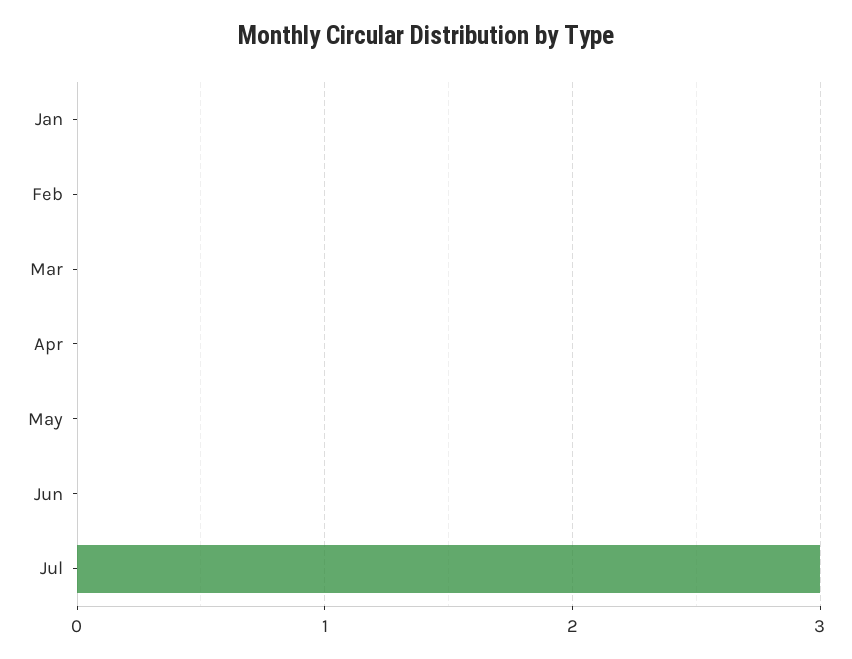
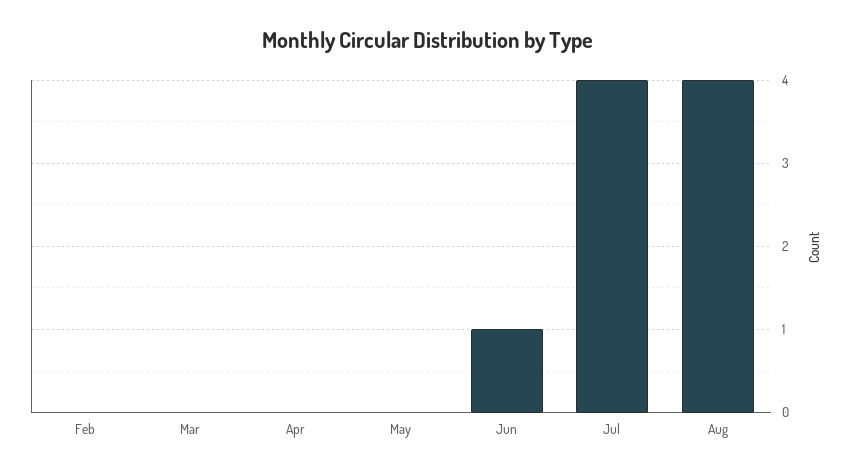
Jan: 0 -> none
Jun: 0 -> 1
Jul: 3 -> 4
Aug: none -> 4

